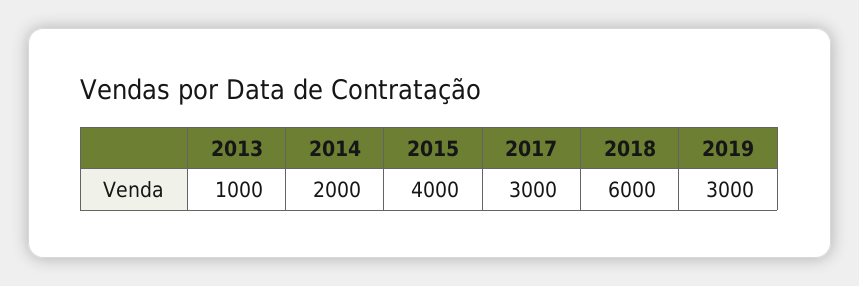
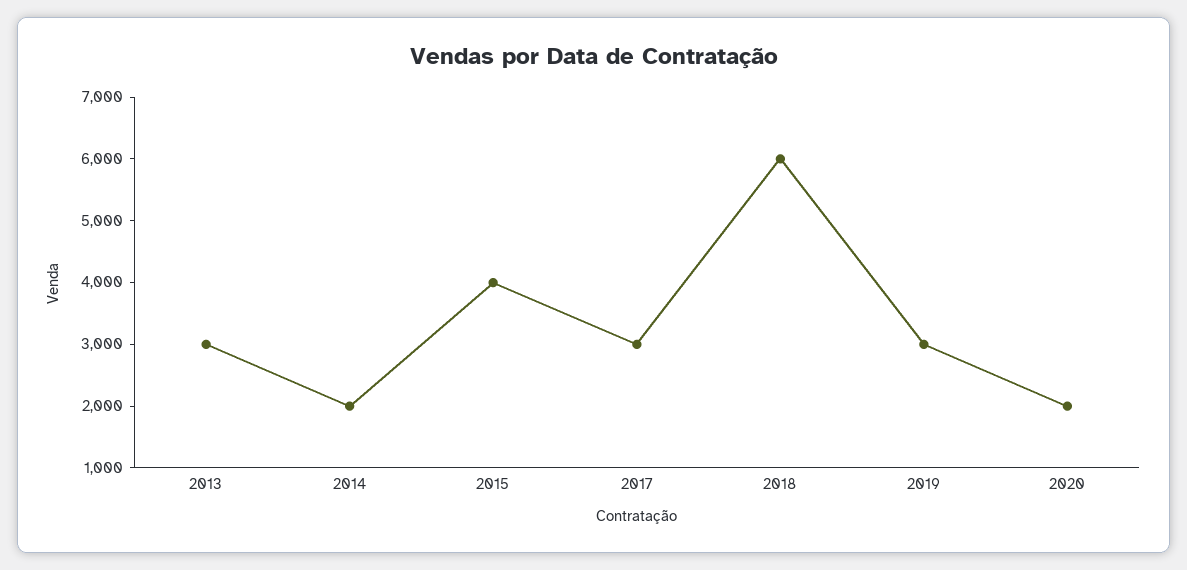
2013: 1000 -> 3000
2020: none -> 2000

